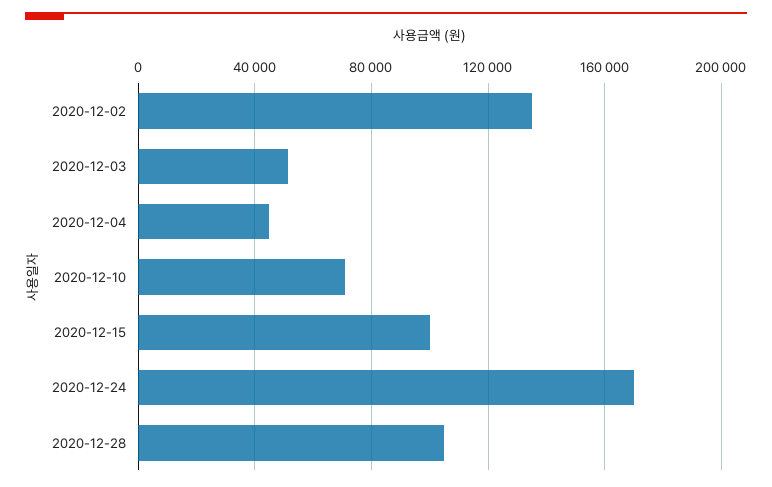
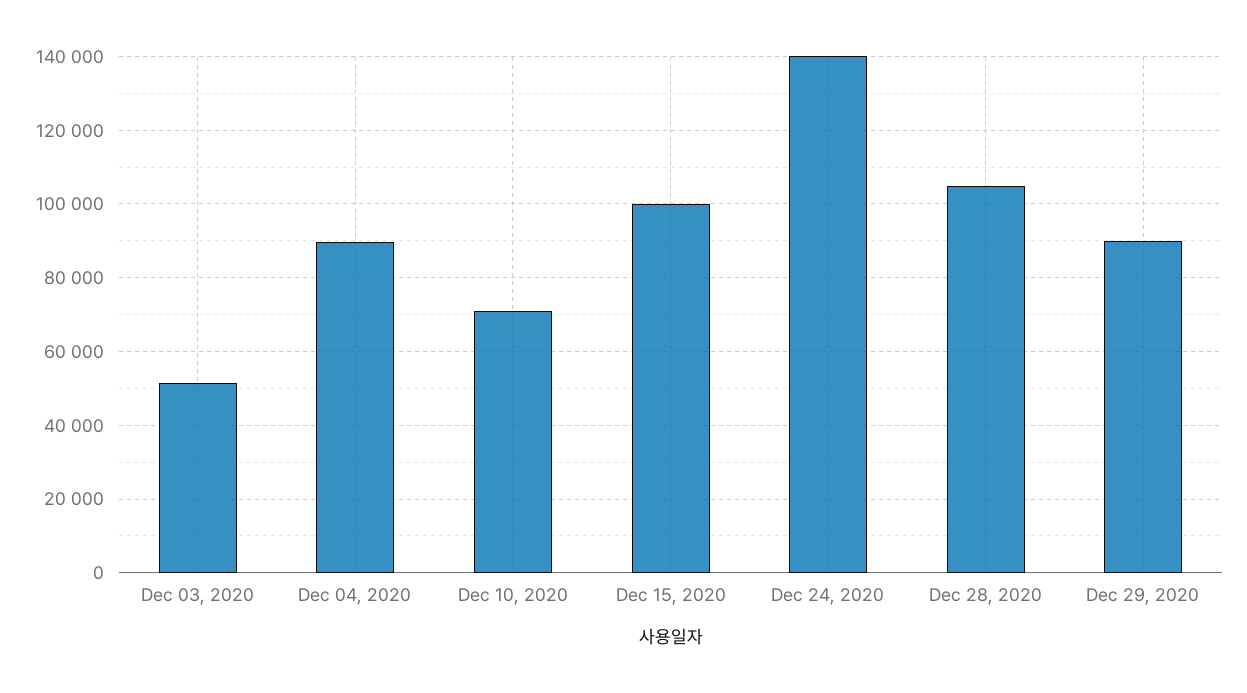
2020-12-02: 135000 -> none
2020-12-04: 45000 -> 90000
2020-12-24: 170000 -> 140000
Dec 29, 2020: none -> 90000

